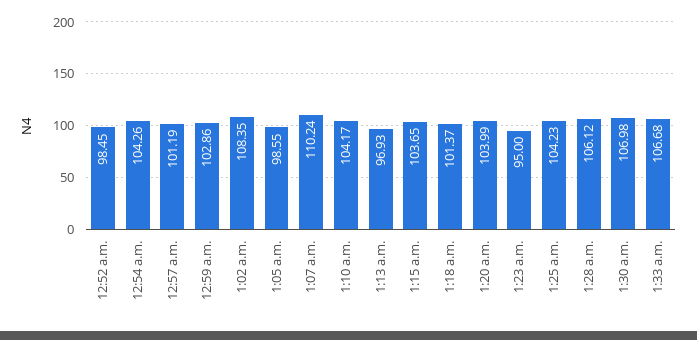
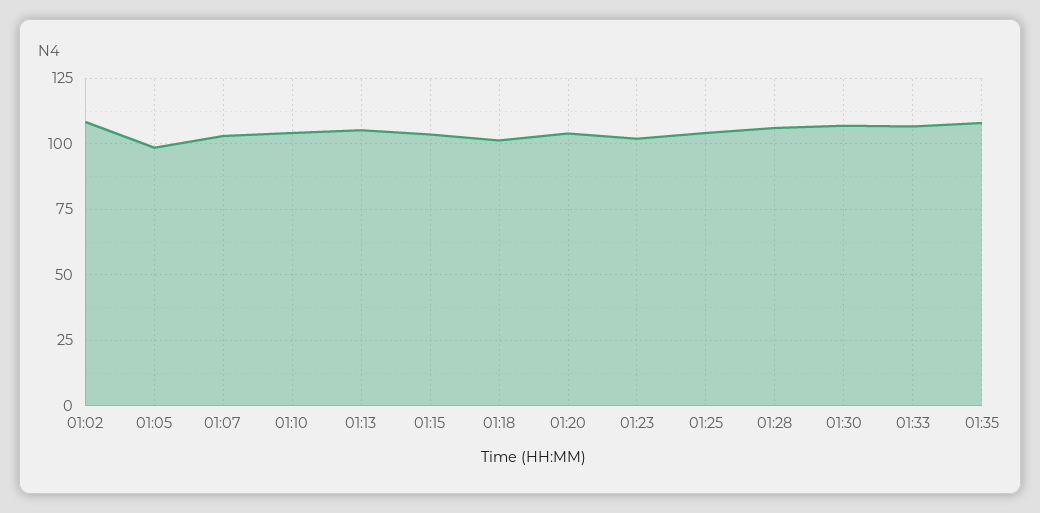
12:52 a.m.: 98.45 -> none
12:54 a.m.: 104.26 -> none
12:57 a.m.: 101.19 -> none
12:59 a.m.: 102.86 -> none
1:07 a.m.: 110.24 -> 102.5
1:13 a.m.: 96.93 -> 105
1:23 a.m.: 95 -> 102.5
01:35: none -> 107.5

